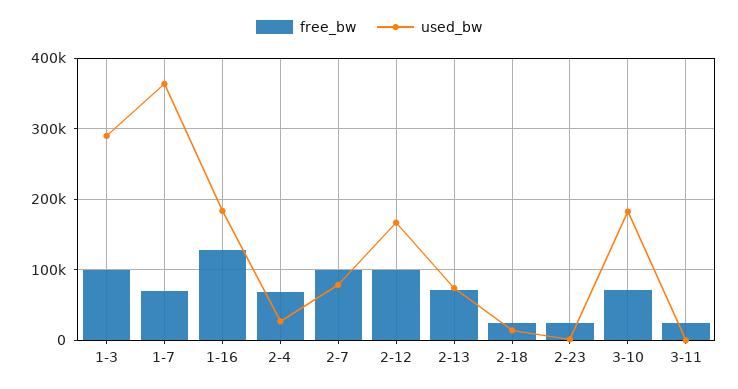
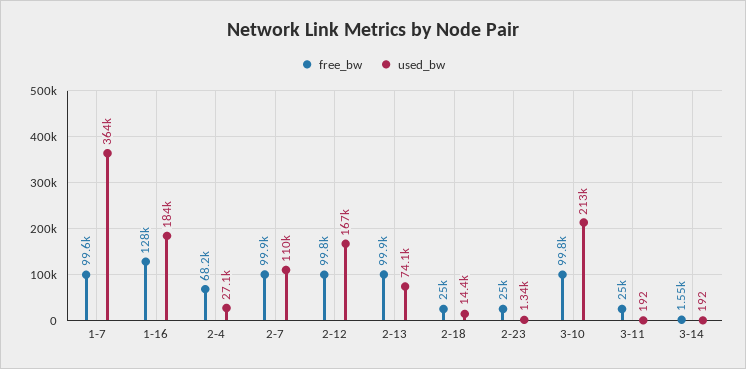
free_bw, 1-3: 100000 -> none
used_bw, 1-3: 290000 -> none
free_bw, 1-7: 70000 -> 99600
used_bw, 2-7: 80000 -> 110000
free_bw, 2-13: 70000 -> 99900
free_bw, 3-10: 70000 -> 99800
used_bw, 3-10: 180000 -> 213000
free_bw, 3-14: none -> 1550
used_bw, 3-14: none -> 192

